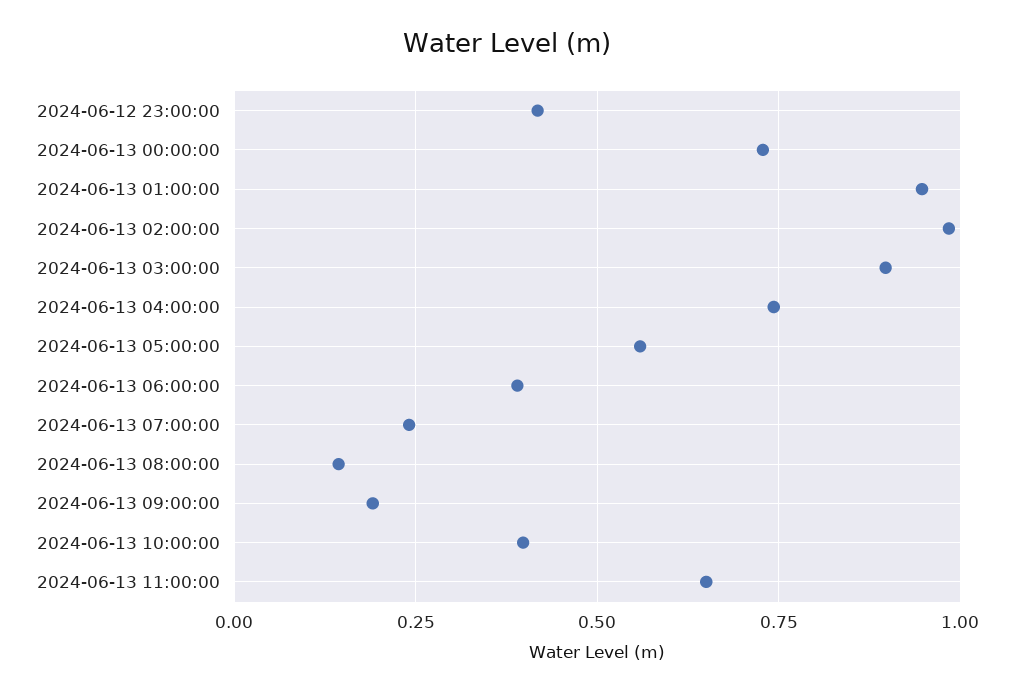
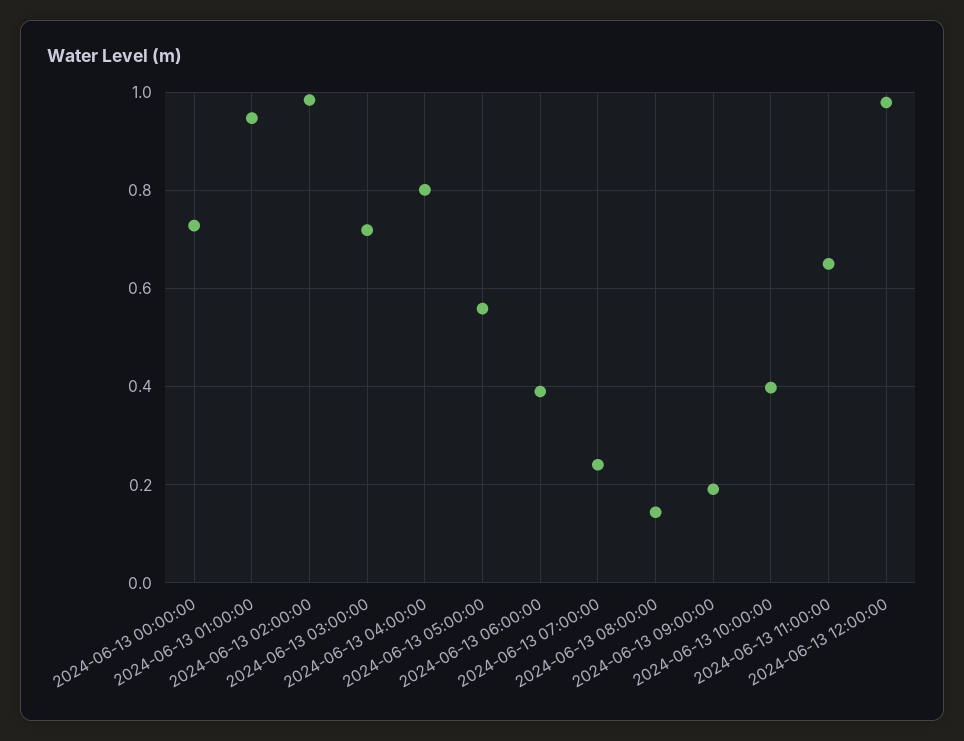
2024-06-12 23:00:00: 0.425 -> none
2024-06-13 03:00:00: 0.9 -> 0.72
2024-06-13 04:00:00: 0.75 -> 0.8
2024-06-13 12:00:00: none -> 0.98

